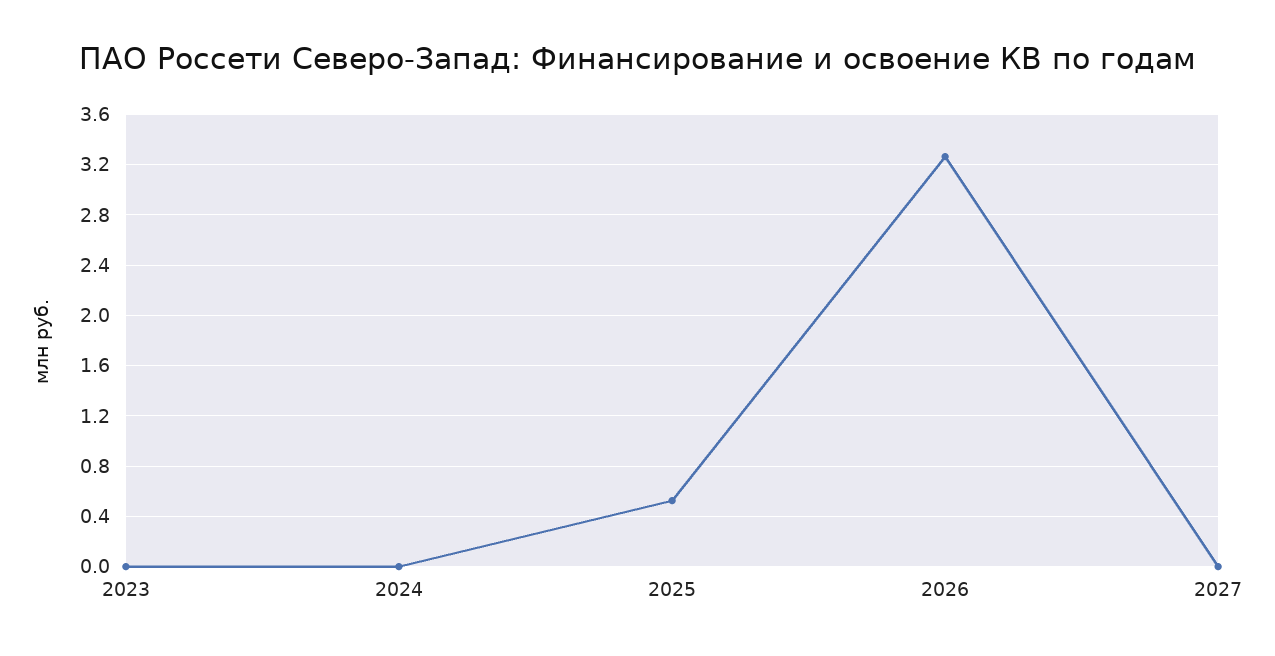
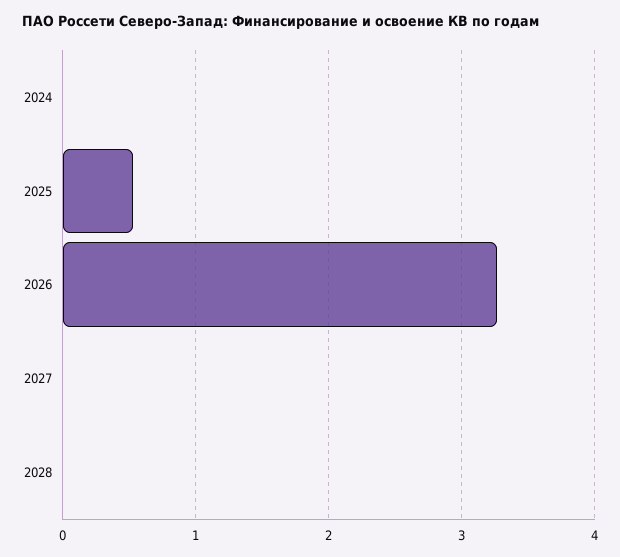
2023: 0 -> none
2028: none -> 0

